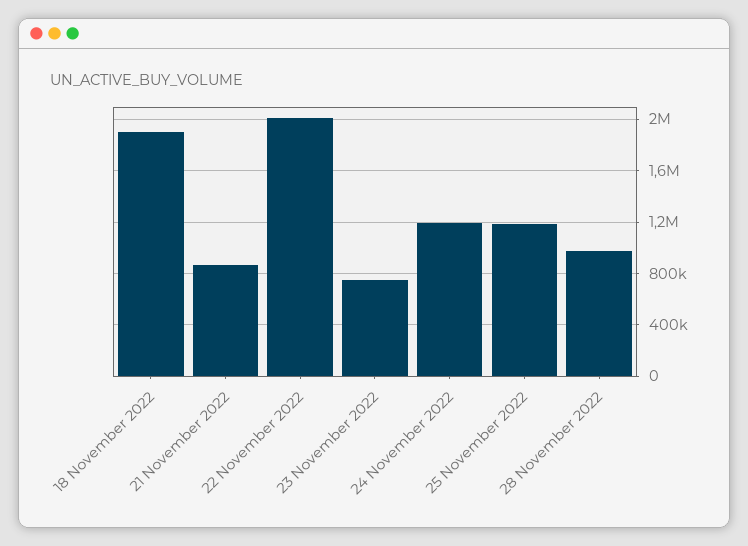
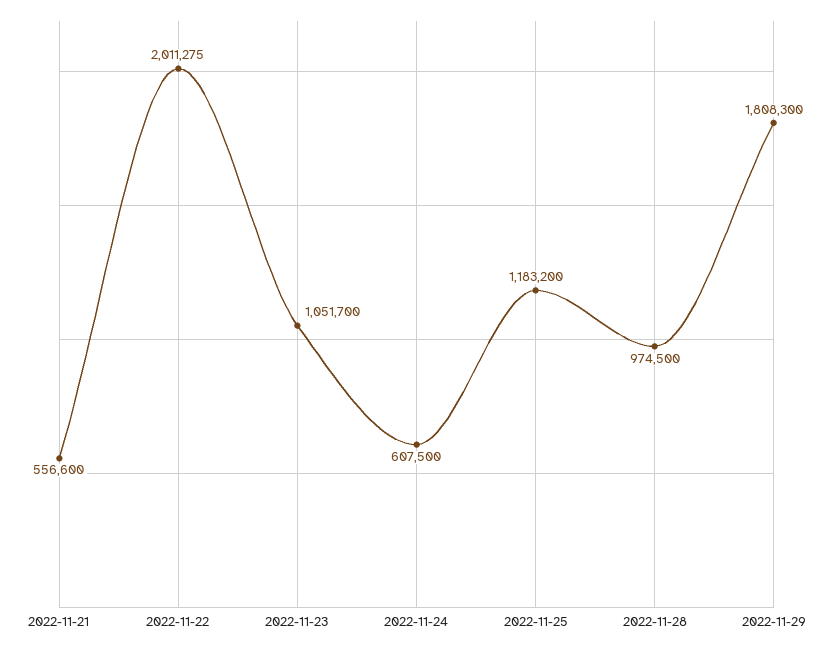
18 November 2022: 1900000 -> none
21 November 2022: 850000 -> 556600
23 November 2022: 750000 -> 1051700
24 November 2022: 1200000 -> 607500
2022-11-29: none -> 1808300

